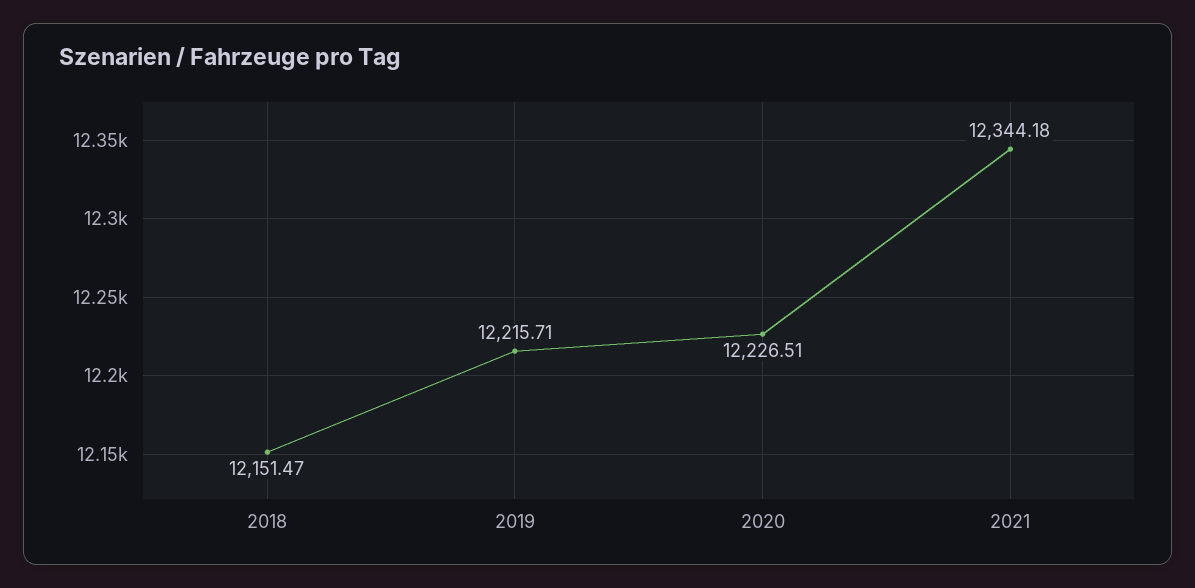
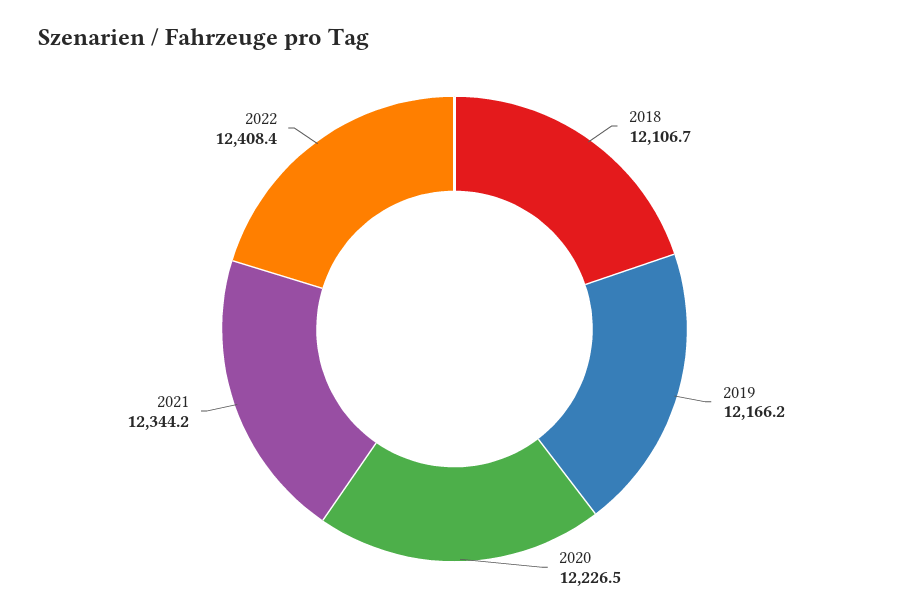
2018: 12151.47 -> 12106.7
2019: 12215.71 -> 12166.2
2022: none -> 12408.4

